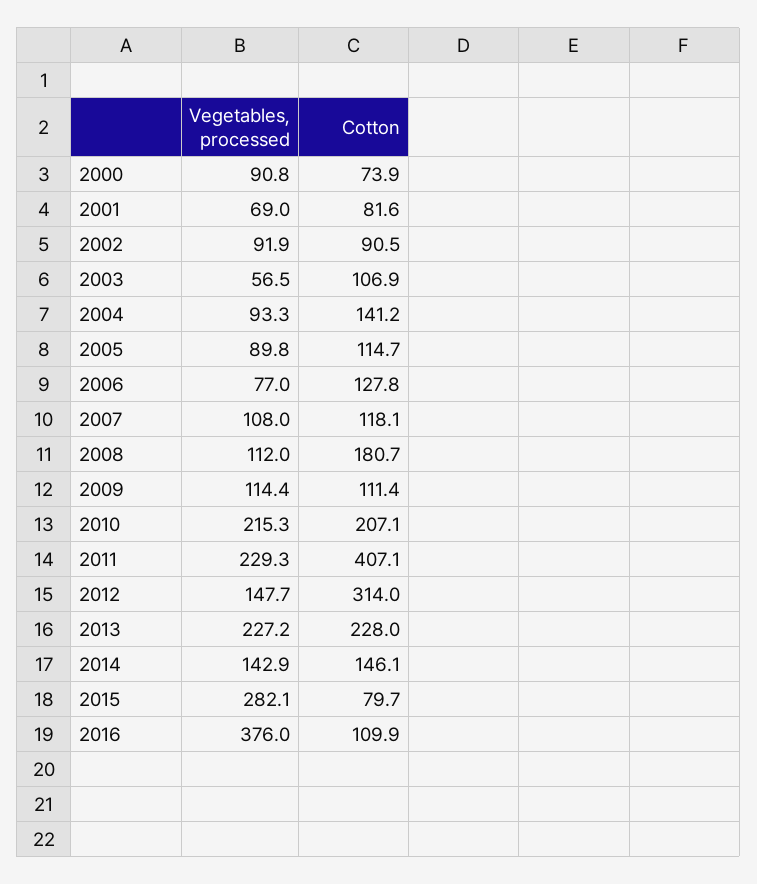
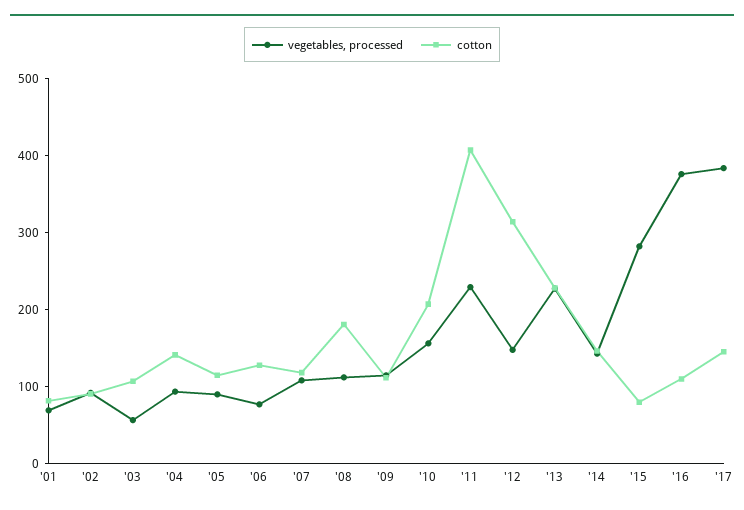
Vegetables, processed, 2000: 90.8 -> none
Cotton, 2000: 73.9 -> none
Vegetables, processed, 2010: 215.3 -> 160
Vegetables, processed, '17: none -> 380
Cotton, '17: none -> 140

